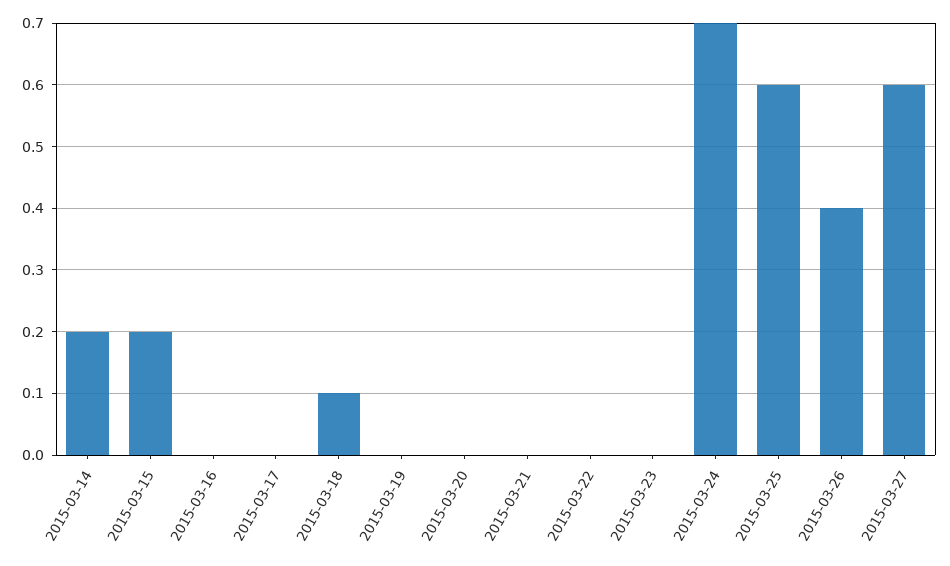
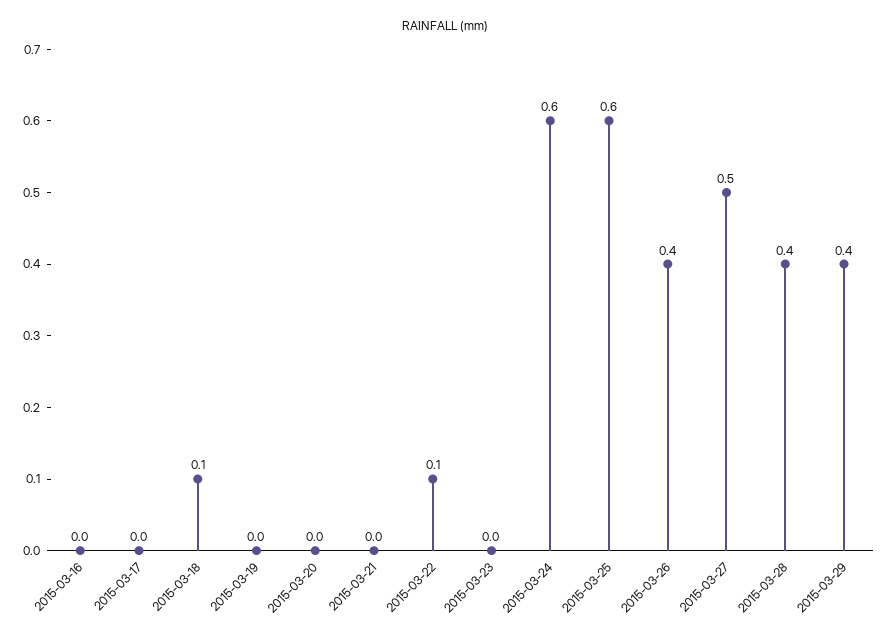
2015-03-14: 0.2 -> none
2015-03-15: 0.2 -> none
2015-03-22: 0 -> 0.1
2015-03-24: 0.7 -> 0.6
2015-03-27: 0.6 -> 0.5
2015-03-28: none -> 0.4
2015-03-29: none -> 0.4

